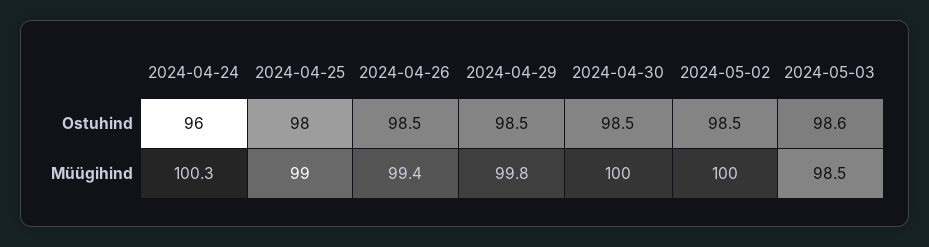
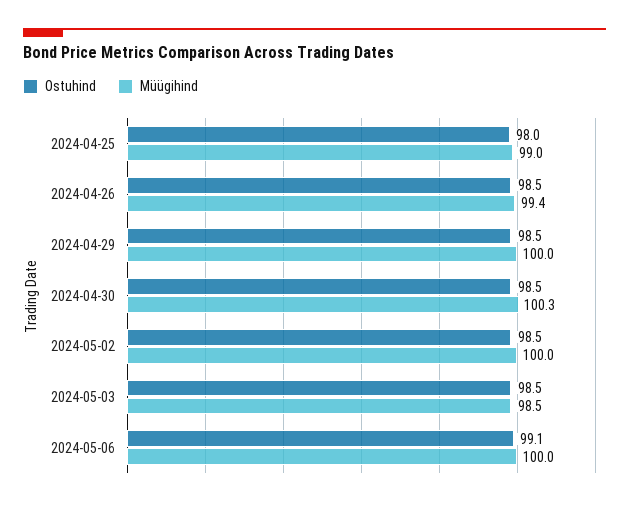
Ostuhind, 2024-04-24: 96 -> none
Ostuhind, 2024-05-03: 98.6 -> 98.5
Müügihind, 2024-04-24: 100.3 -> none
Müügihind, 2024-04-29: 99.8 -> 100
Müügihind, 2024-04-30: 100 -> 100.3
Ostuhind, 2024-05-06: none -> 99.1
Müügihind, 2024-05-06: none -> 100

